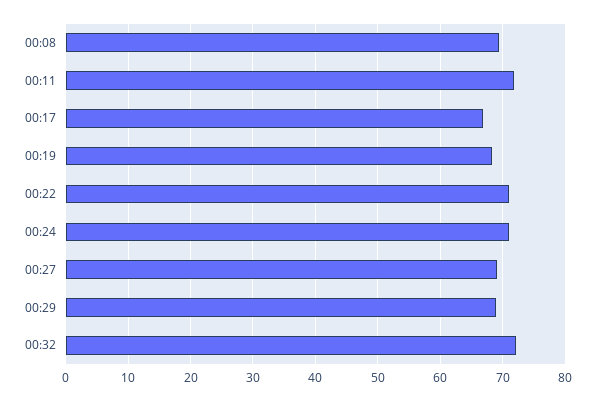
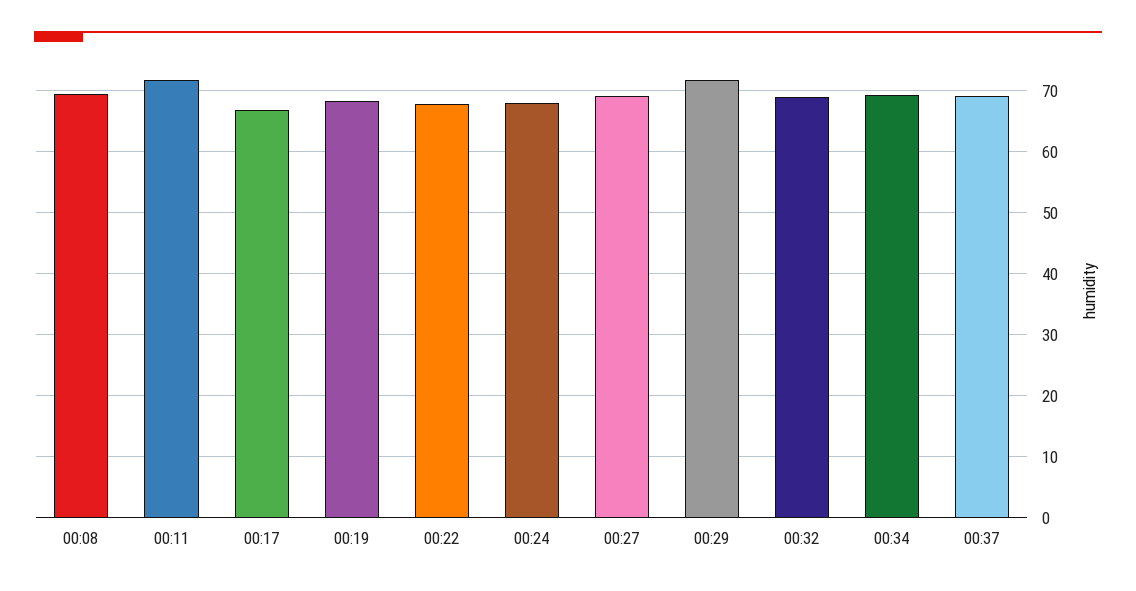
00:22: 71 -> 68
00:24: 71 -> 68
00:29: 69 -> 72
00:32: 72 -> 69
00:34: none -> 69
00:37: none -> 69

